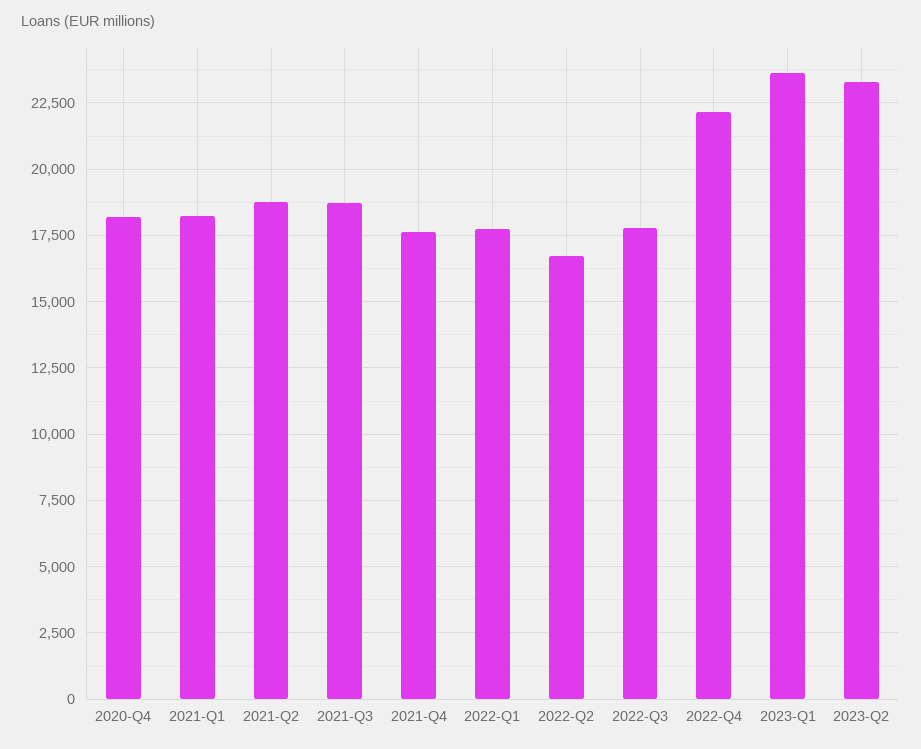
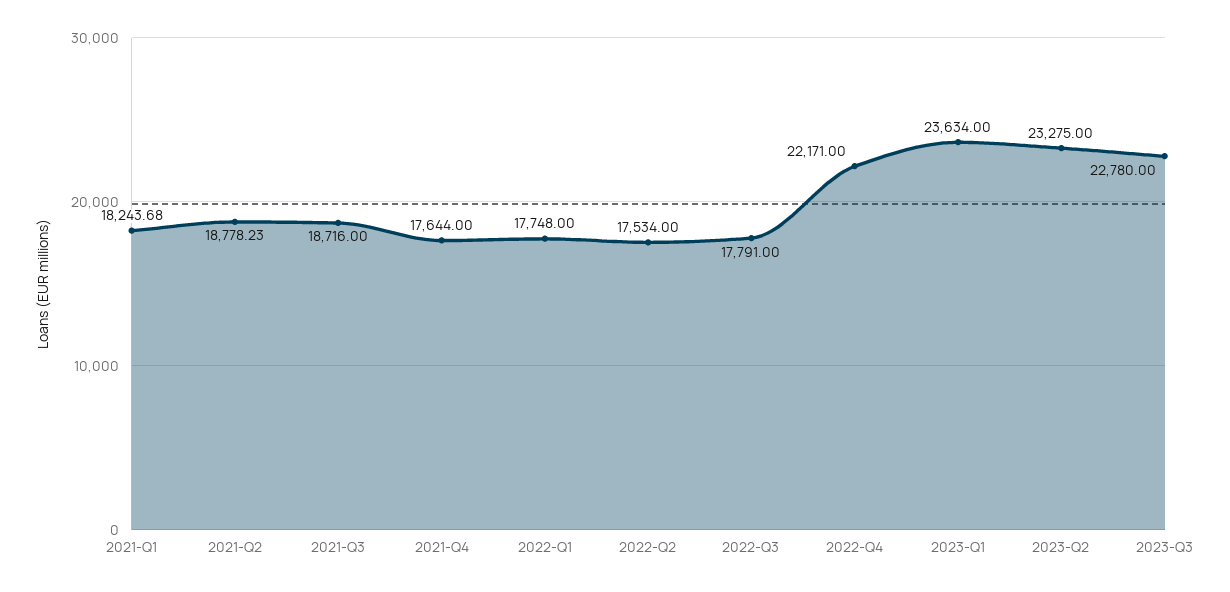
2020-Q4: 18250 -> none
2022-Q2: 16750 -> 17534
2023-Q3: none -> 22780

